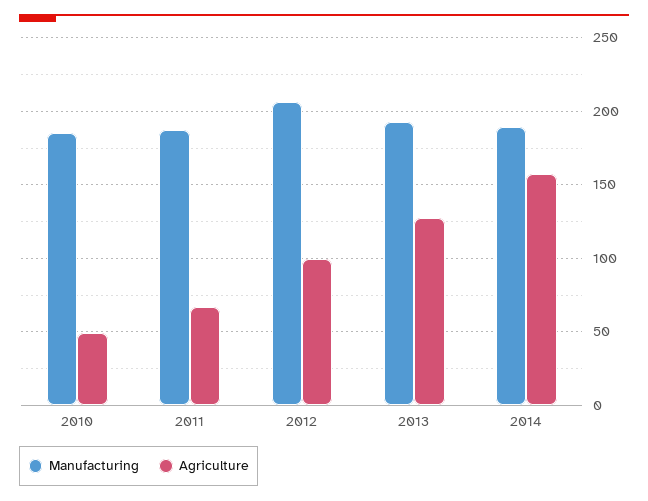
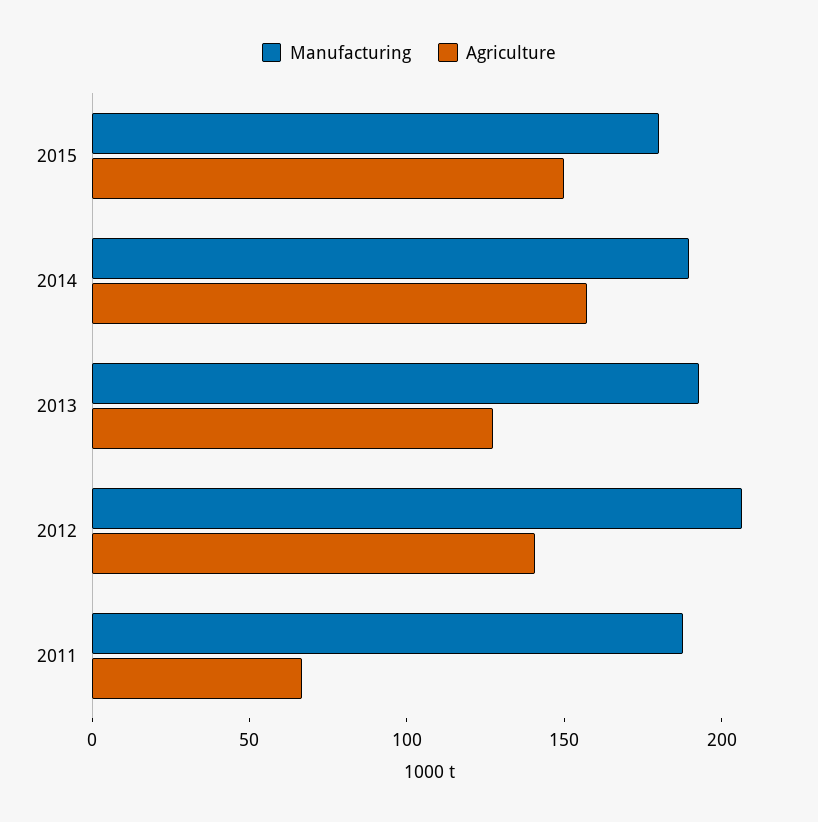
Manufacturing, 2010: 185 -> none
Agriculture, 2010: 50 -> none
Agriculture, 2012: 100 -> 140
Manufacturing, 2015: none -> 180
Agriculture, 2015: none -> 150

